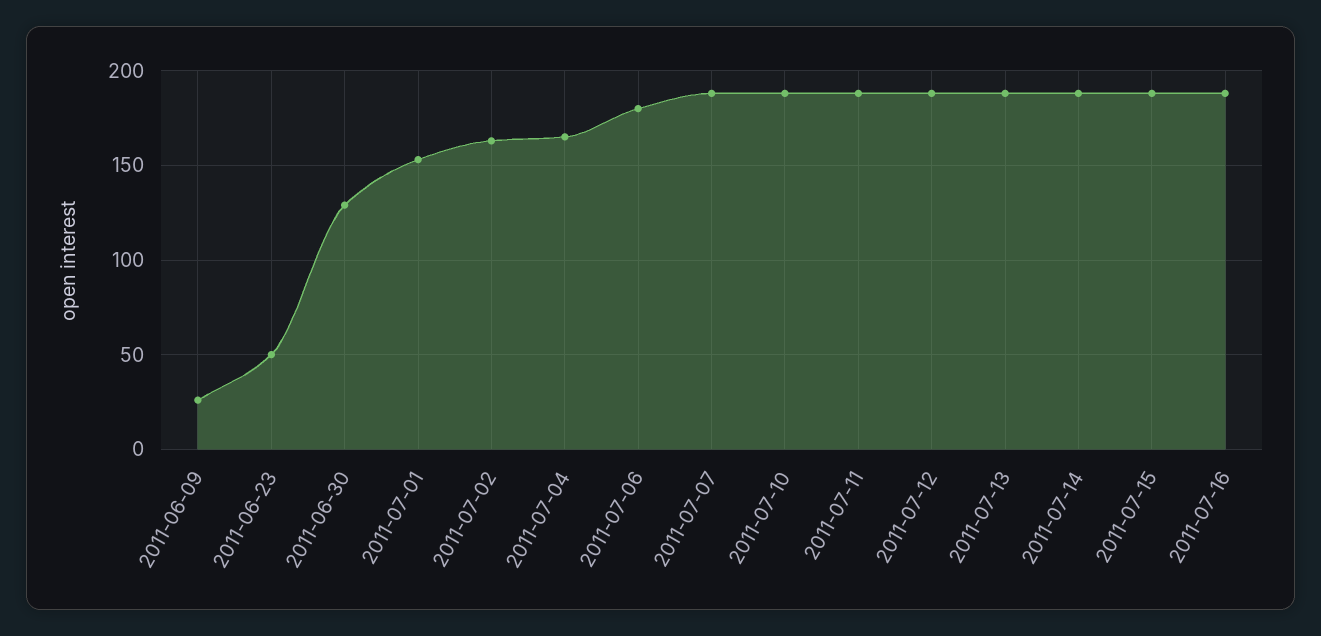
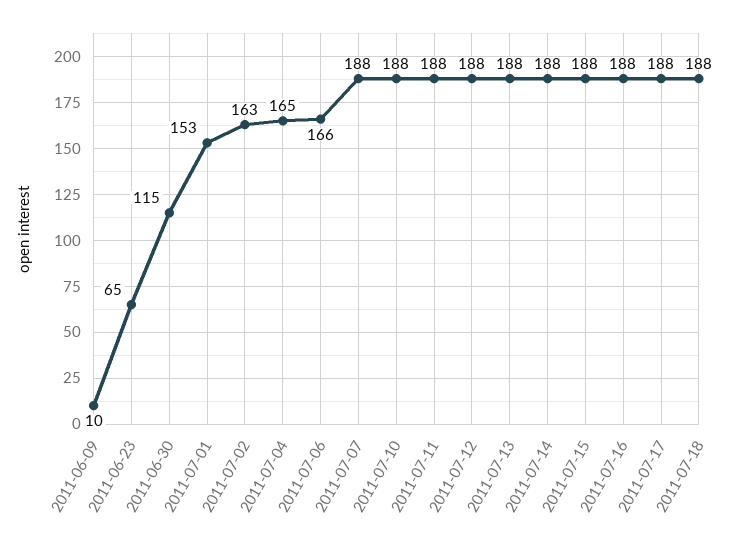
2011-06-09: 25 -> 10
2011-06-23: 50 -> 65
2011-06-30: 130 -> 115
2011-07-06: 180 -> 166
2011-07-17: none -> 188
2011-07-18: none -> 188

